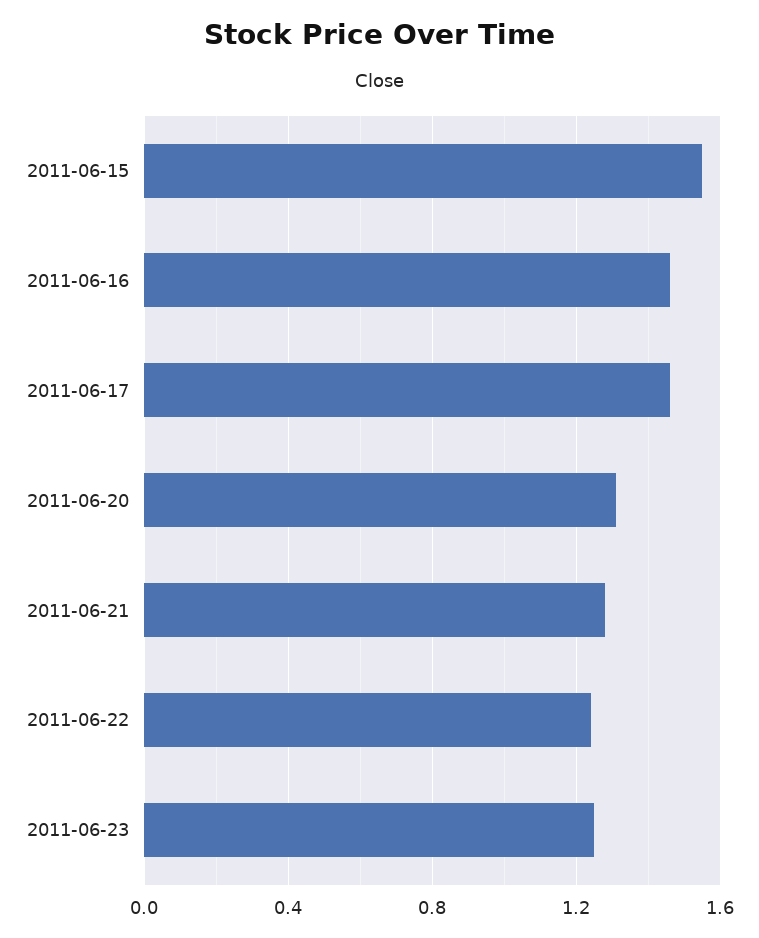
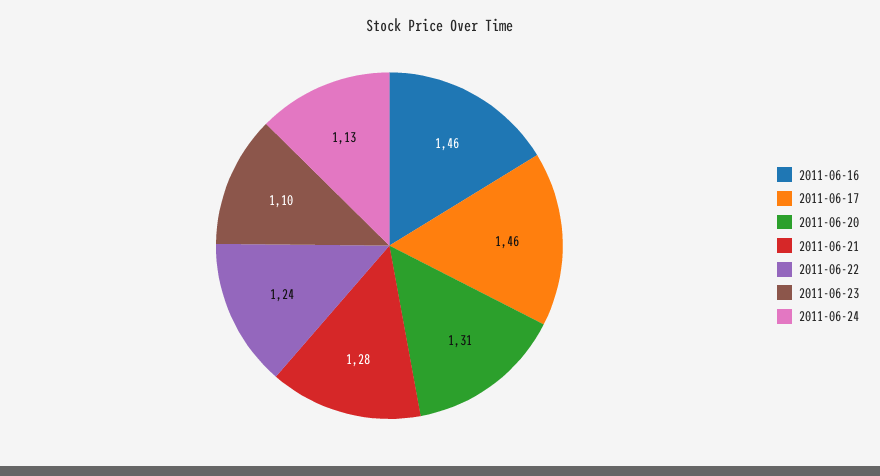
2011-06-15: 1.55 -> none
2011-06-23: 1.25 -> 1.1
2011-06-24: none -> 1.13

